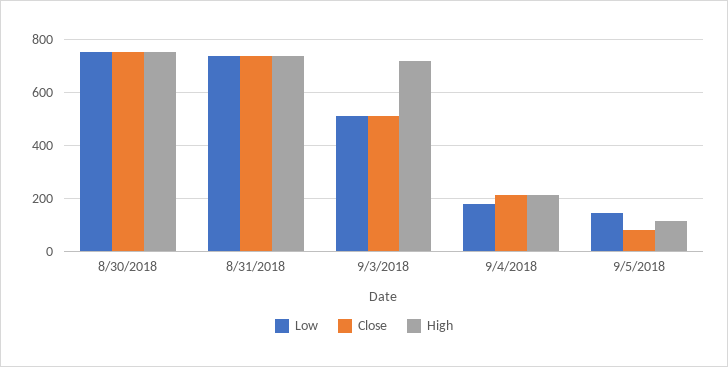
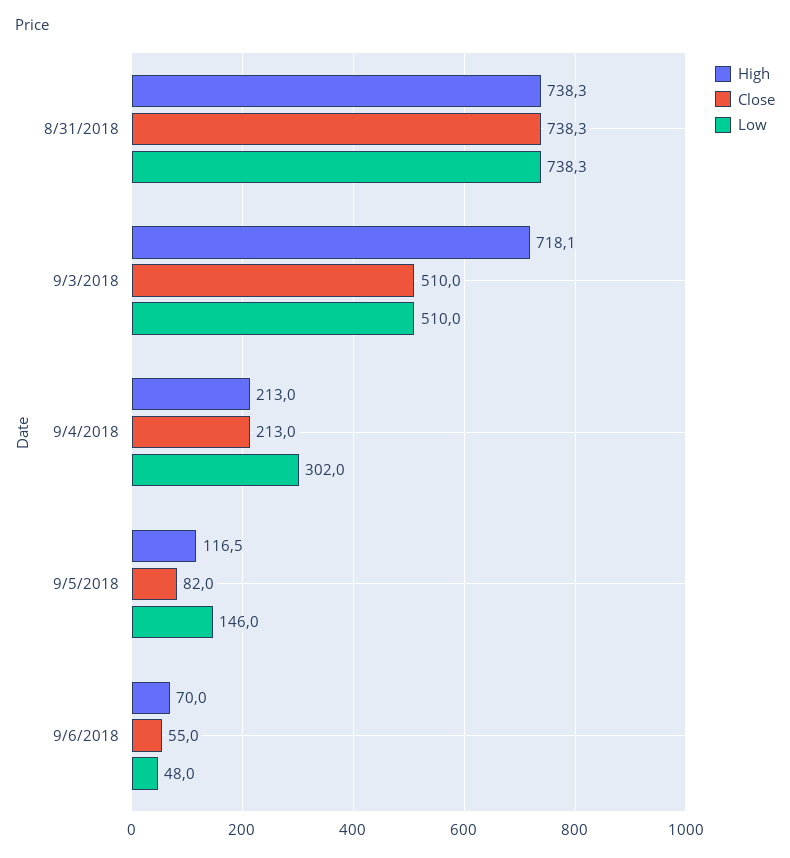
Low, 8/30/2018: 750 -> none
Close, 8/30/2018: 750 -> none
High, 8/30/2018: 750 -> none
Low, 9/4/2018: 175 -> 302
High, 9/6/2018: none -> 70
Close, 9/6/2018: none -> 55
Low, 9/6/2018: none -> 48

